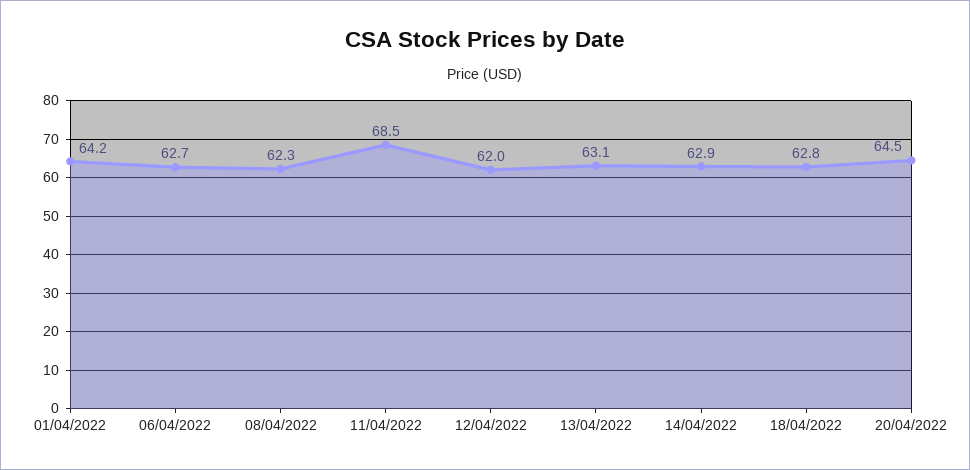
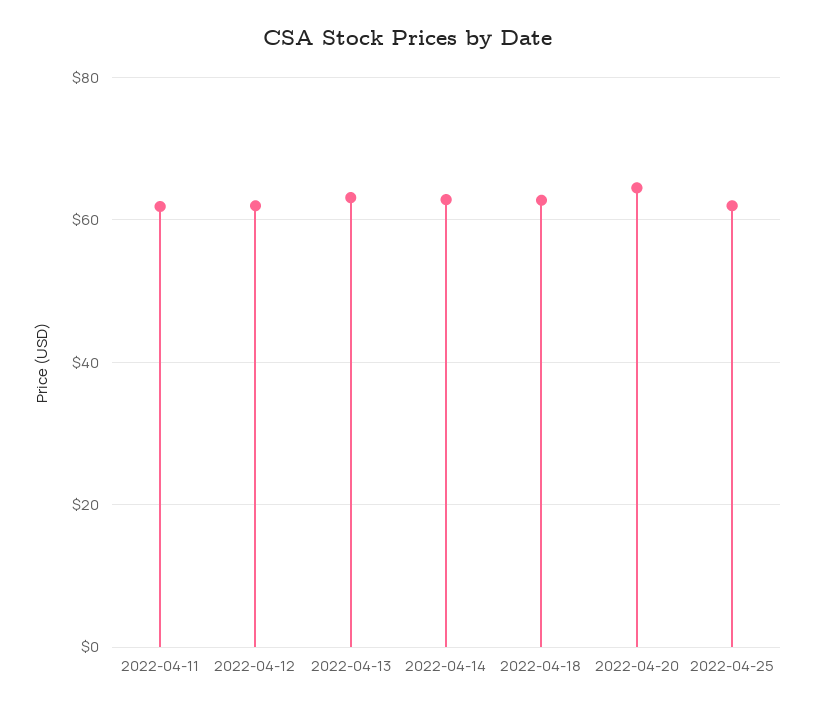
01/04/2022: 64.2 -> none
06/04/2022: 62.7 -> none
08/04/2022: 62.3 -> none
11/04/2022: 68.5 -> 62
2022-04-25: none -> 62

